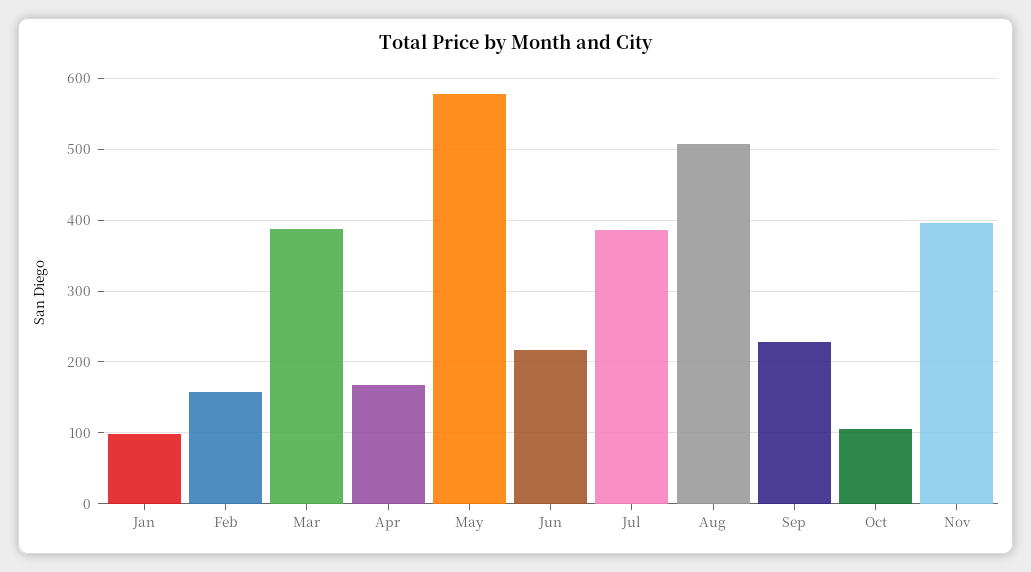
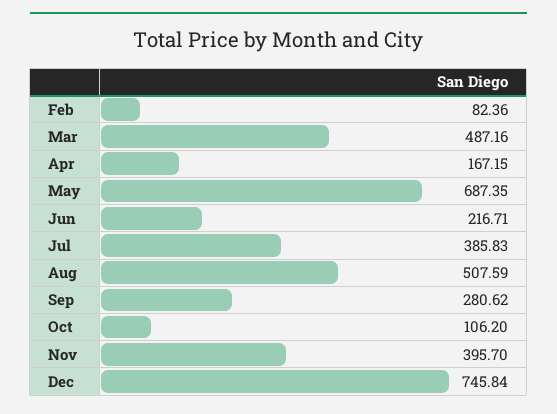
Jan: 100 -> none
Feb: 160 -> 82.36
Mar: 390 -> 487.16
May: 580 -> 687.35
Sep: 230 -> 280.62
Dec: none -> 745.84

